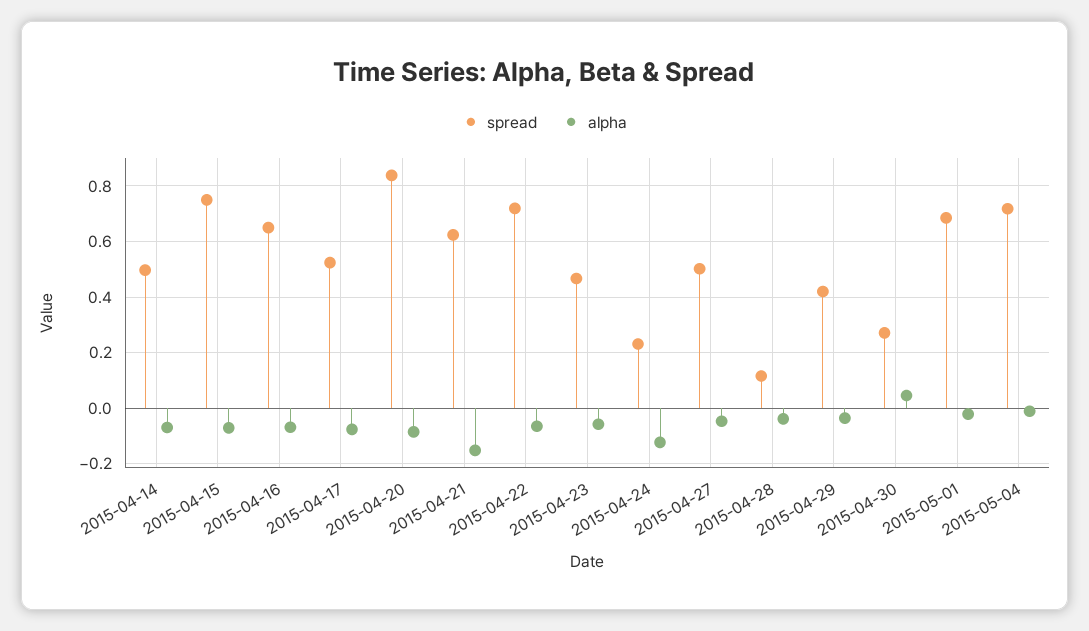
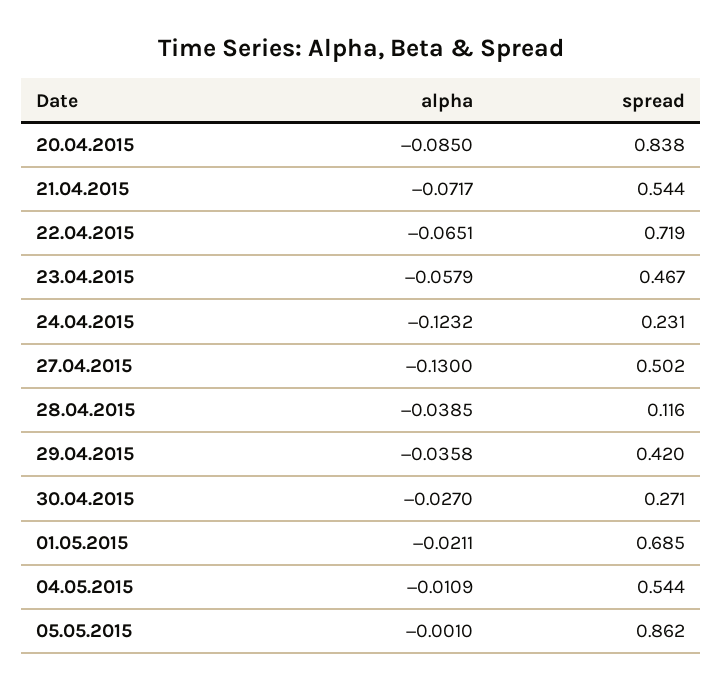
spread, 2015-04-14: 0.5 -> none
alpha, 2015-04-14: -0.075 -> none
spread, 2015-04-15: 0.75 -> none
alpha, 2015-04-15: -0.075 -> none
spread, 2015-04-16: 0.65 -> none
alpha, 2015-04-16: -0.075 -> none
spread, 2015-04-17: 0.525 -> none
alpha, 2015-04-17: -0.075 -> none
spread, 2015-04-21: 0.625 -> 0.544
alpha, 2015-04-21: -0.15 -> -0.0717
alpha, 2015-04-27: -0.05 -> -0.13
alpha, 2015-04-30: 0.05 -> -0.027
spread, 2015-05-04: 0.725 -> 0.544
alpha, 05.05.2015: none -> -0.001
spread, 05.05.2015: none -> 0.862

